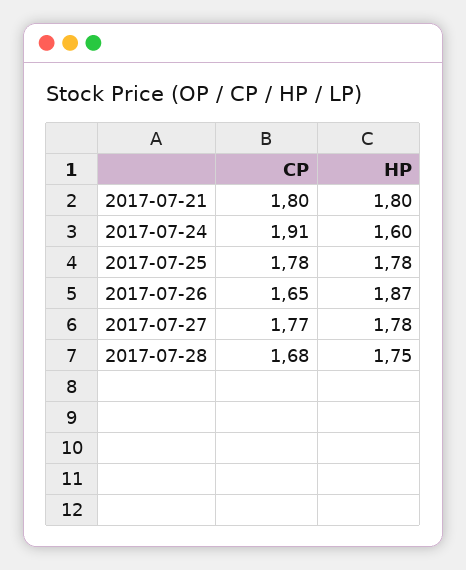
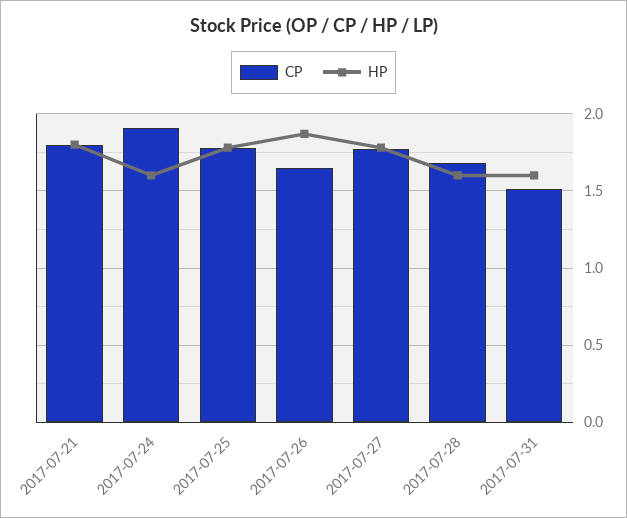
HP, 2017-07-28: 1.75 -> 1.6
CP, 2017-07-31: none -> 1.5
HP, 2017-07-31: none -> 1.6

